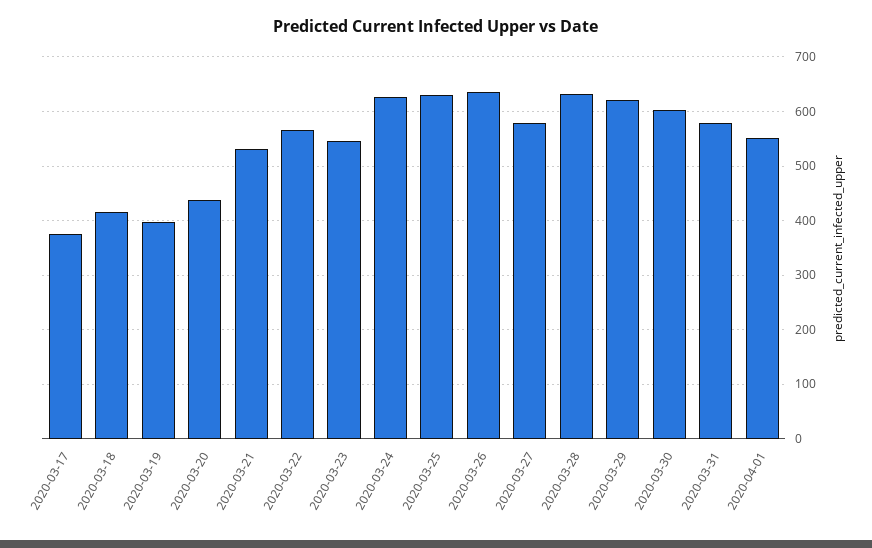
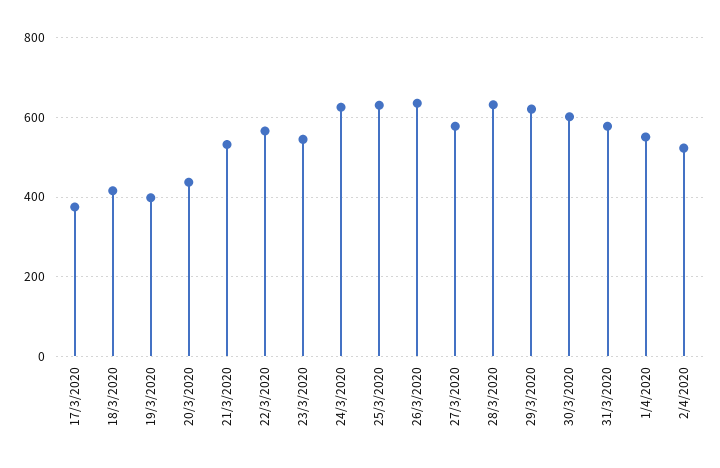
2/4/2020: none -> 520

